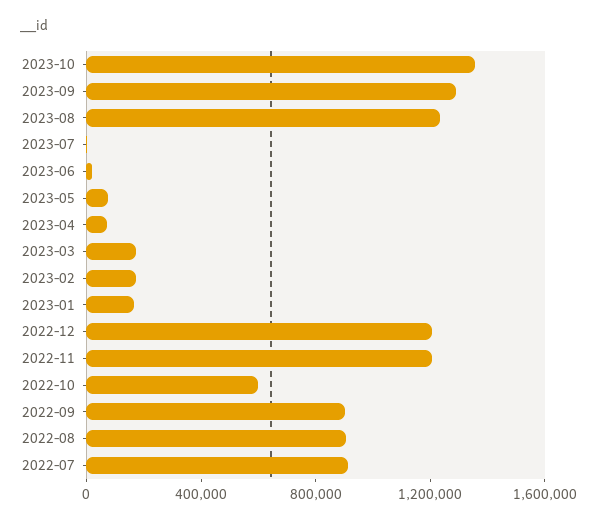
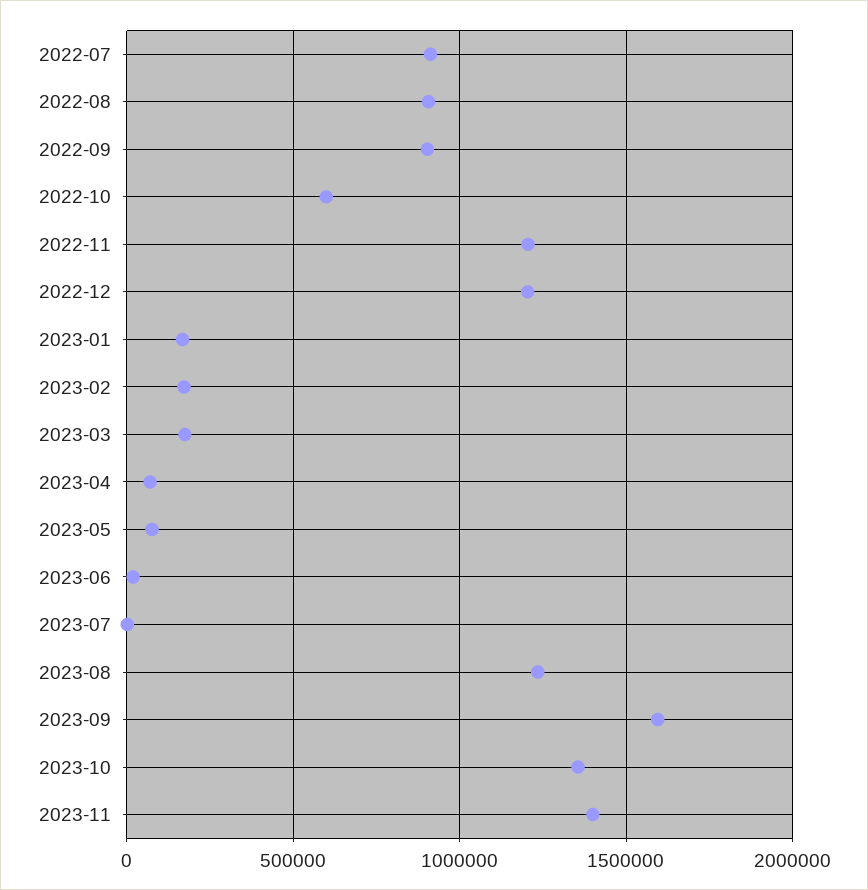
2023-09: 1300000 -> 1600000
2023-11: none -> 1400000

